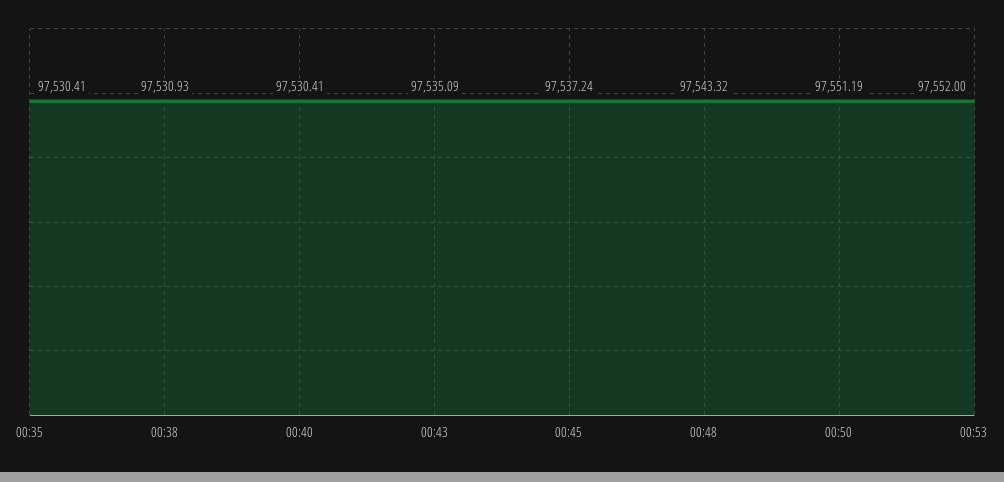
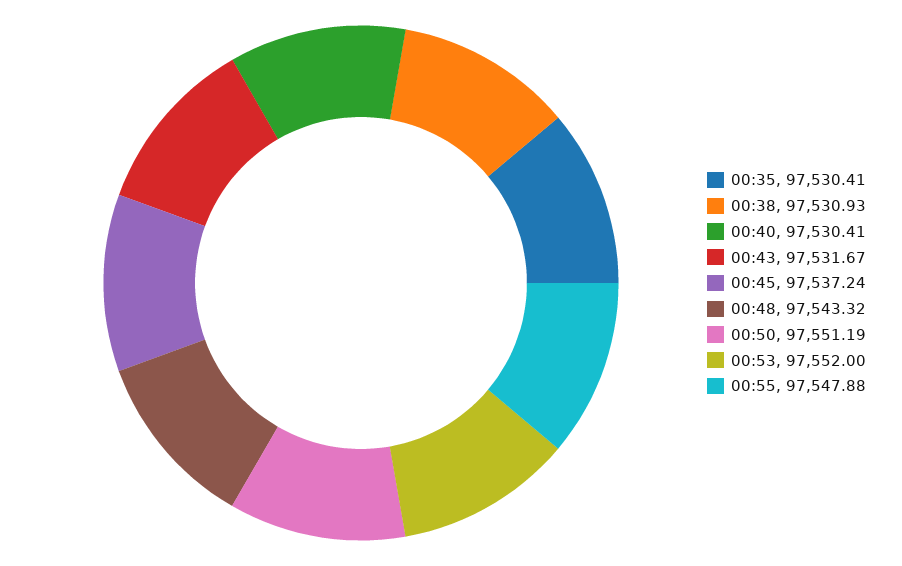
00:43: 97535.09 -> 97531.67
00:55: none -> 97547.88

